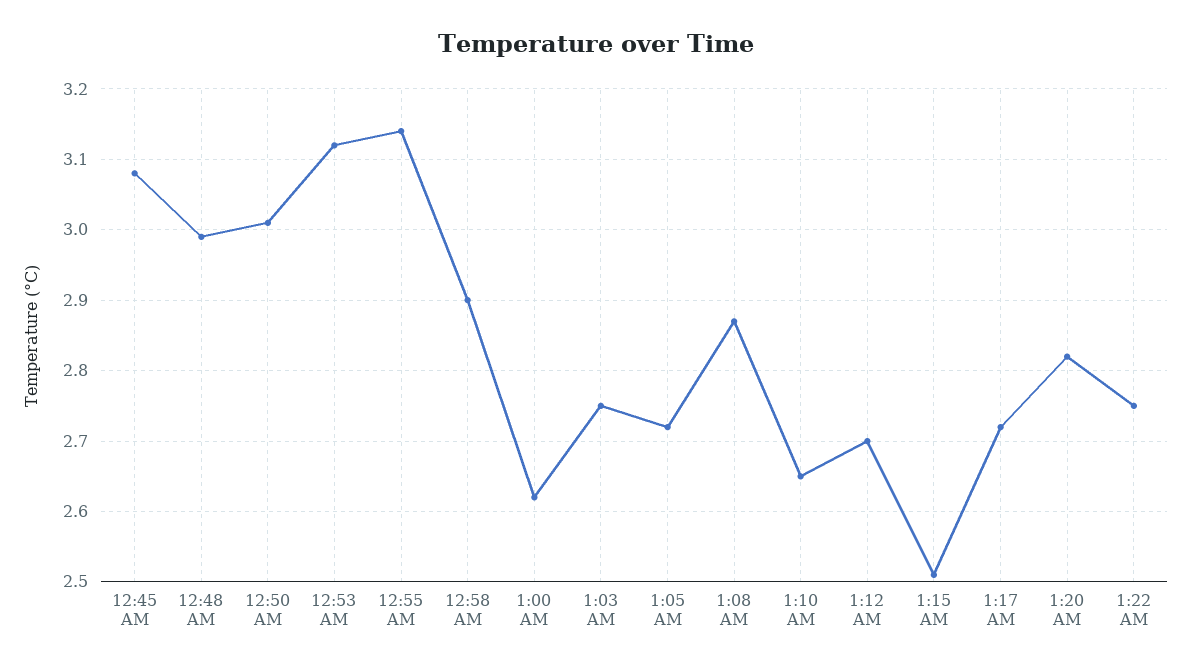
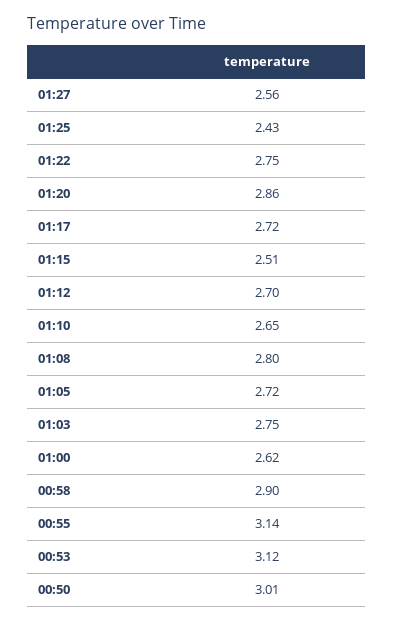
12:45 AM: 3.08 -> none
12:48 AM: 2.99 -> none
1:08 AM: 2.87 -> 2.8
1:20 AM: 2.82 -> 2.86
01:27: none -> 2.56
01:25: none -> 2.43

